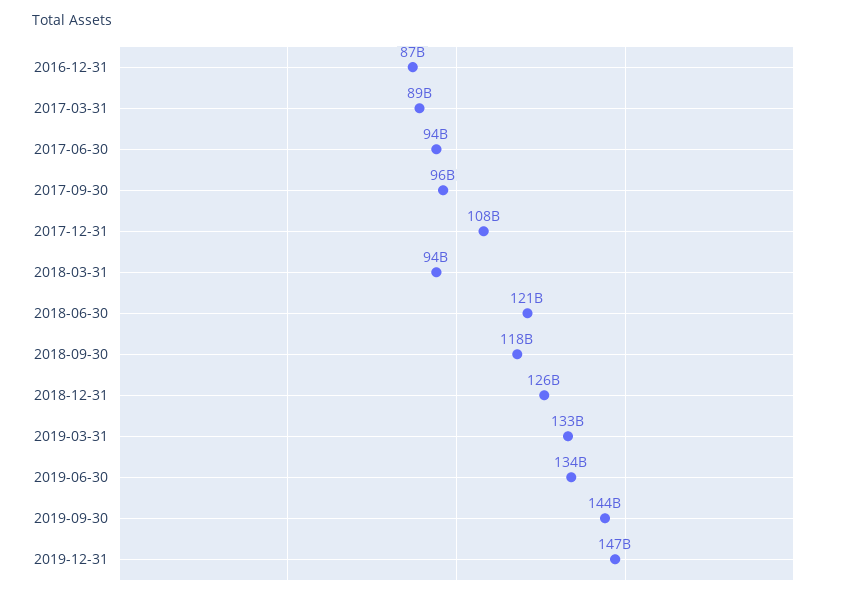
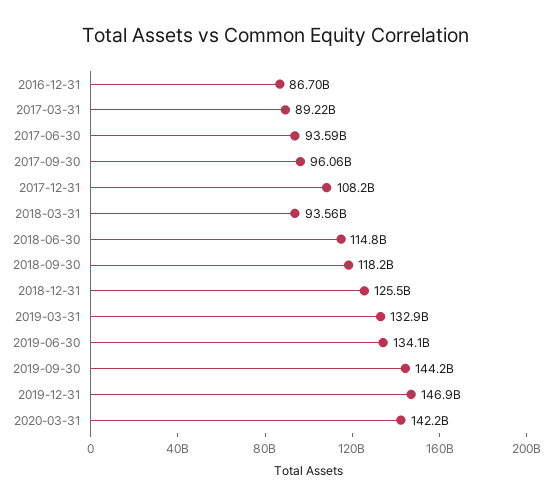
2018-06-30: 121000000000 -> 114800000000
2020-03-31: none -> 142200000000

